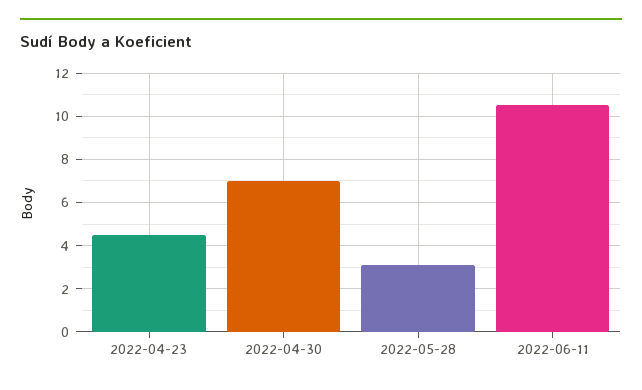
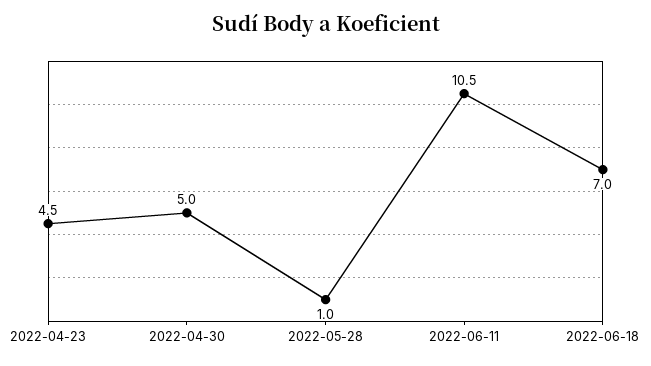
2022-04-30: 7 -> 5
2022-05-28: 3 -> 1
2022-06-18: none -> 7

